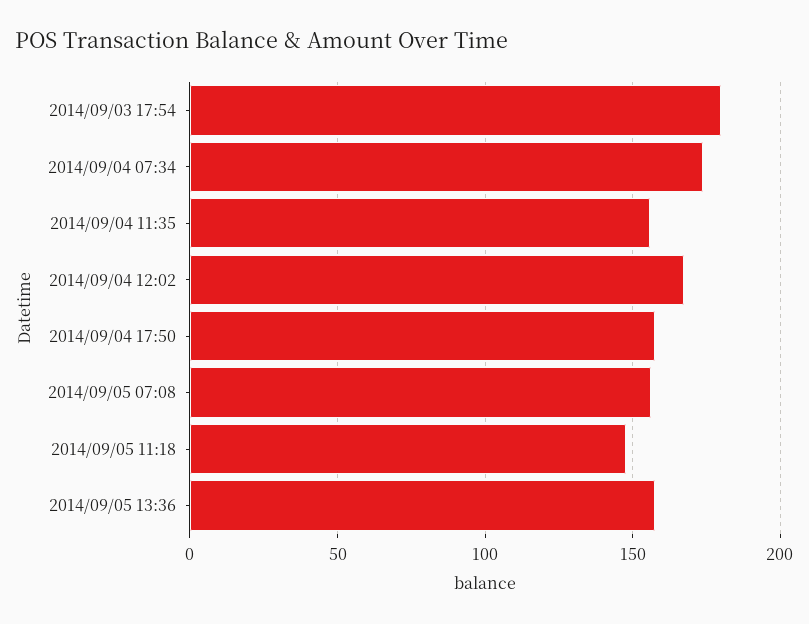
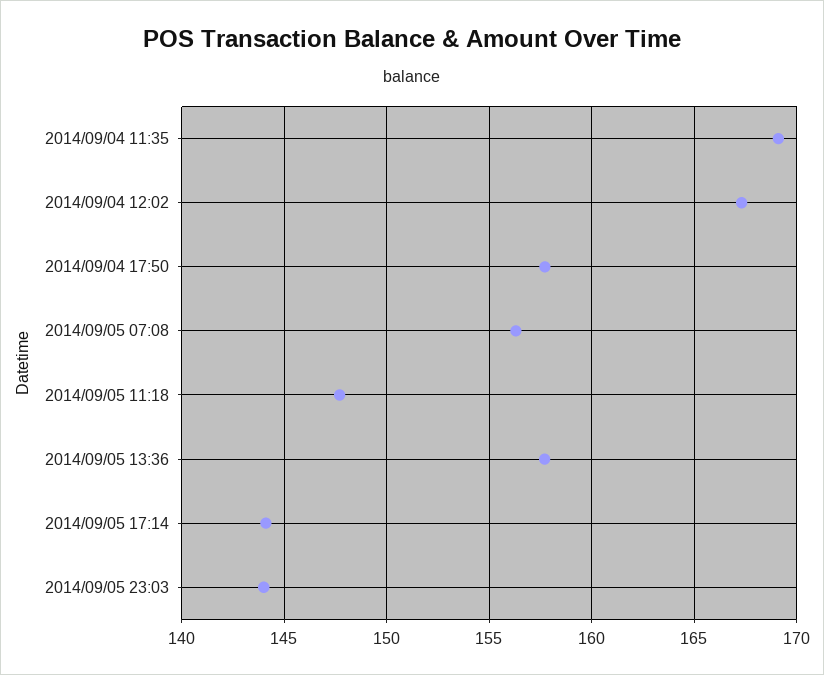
2014/09/03 17:54: 180 -> none
2014/09/04 07:34: 175 -> none
2014/09/04 11:35: 155 -> 169
2014/09/05 17:14: none -> 144
2014/09/05 23:03: none -> 144

